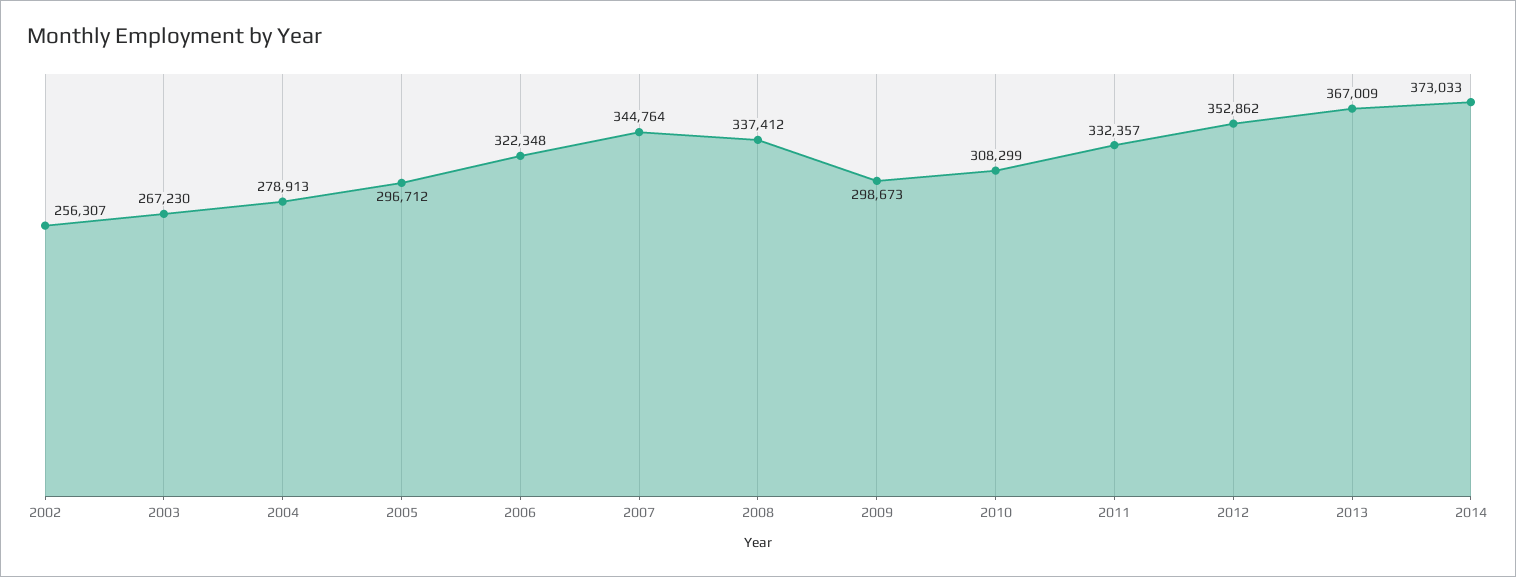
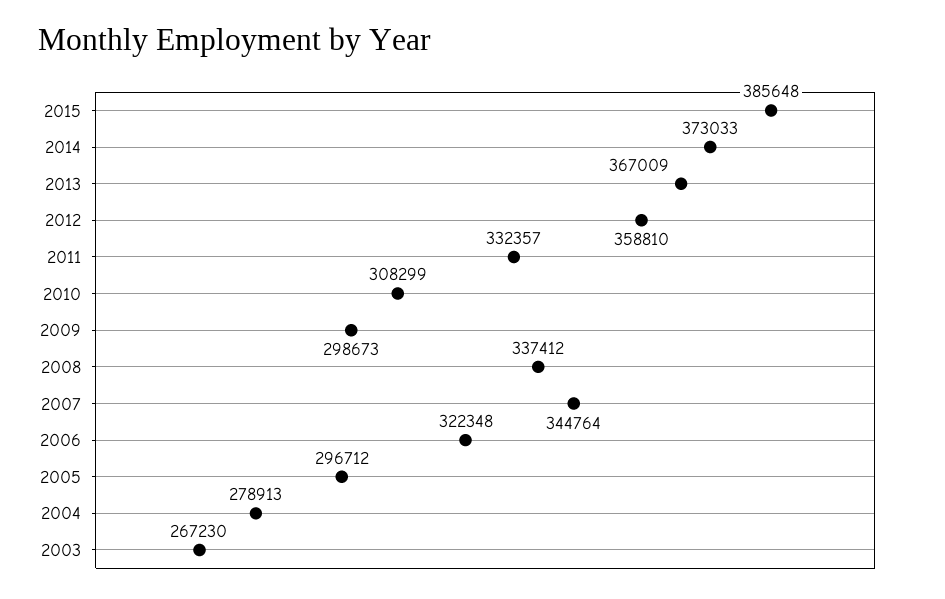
2002: 256307 -> none
2012: 352862 -> 358810
2015: none -> 385648

